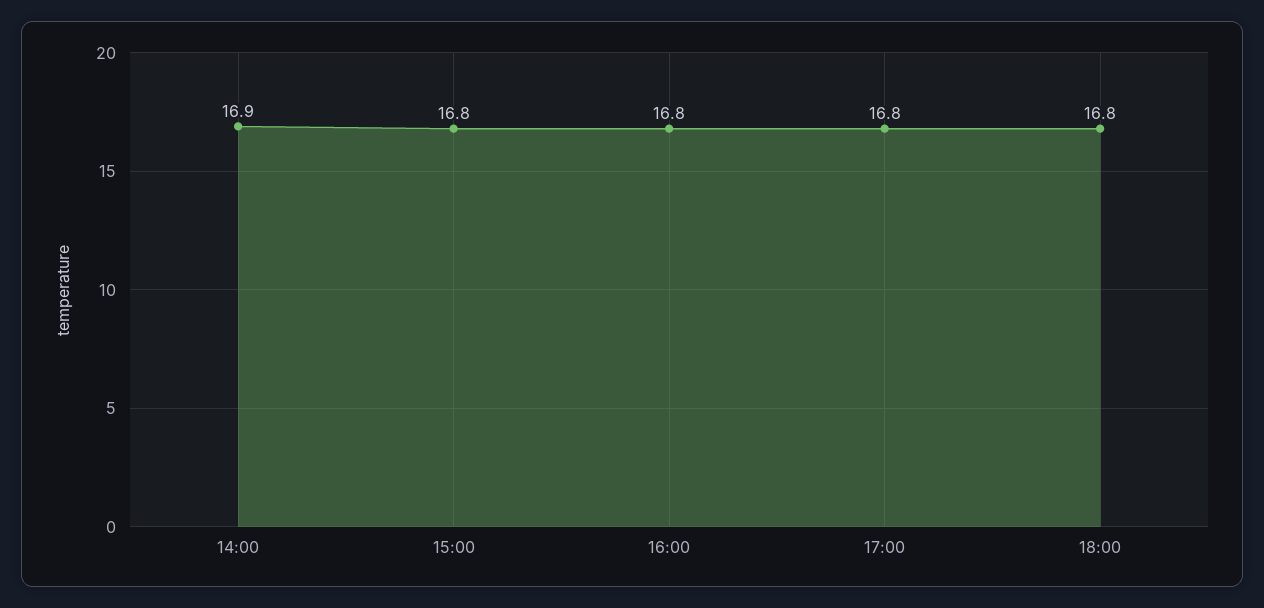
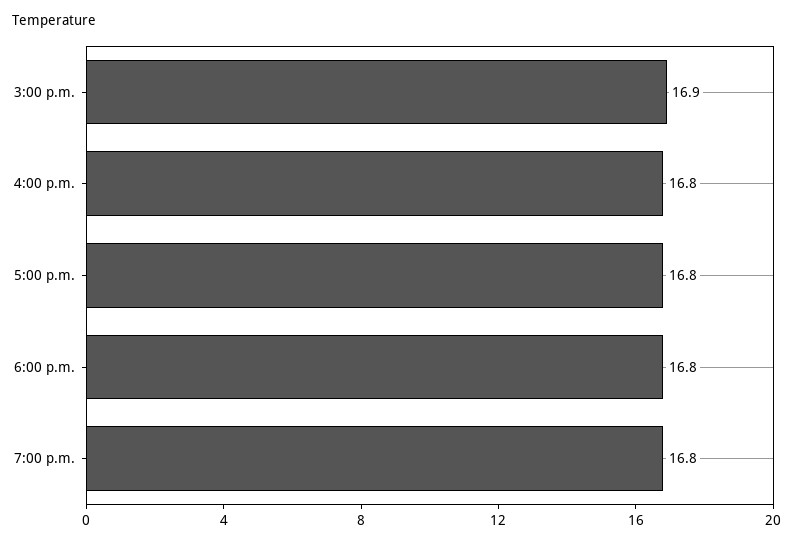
14:00: 16.9 -> none
15:00: 16.8 -> 16.9
7:00 p.m.: none -> 16.8

